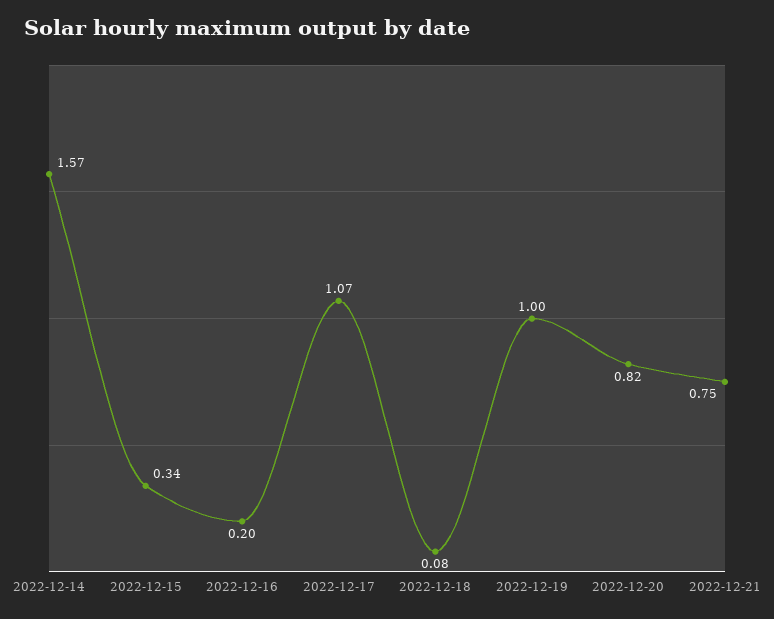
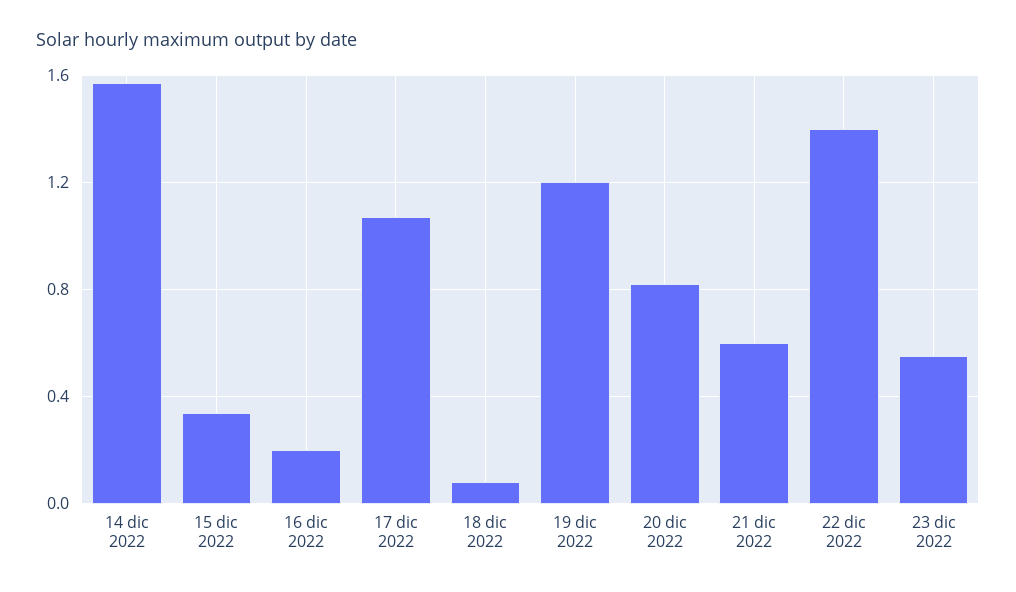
2022-12-19: 1 -> 1.2
2022-12-21: 0.75 -> 0.6
22 dic 2022: none -> 1.4
23 dic 2022: none -> 0.55

